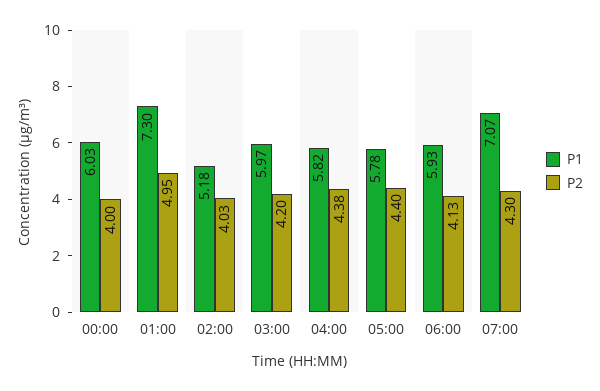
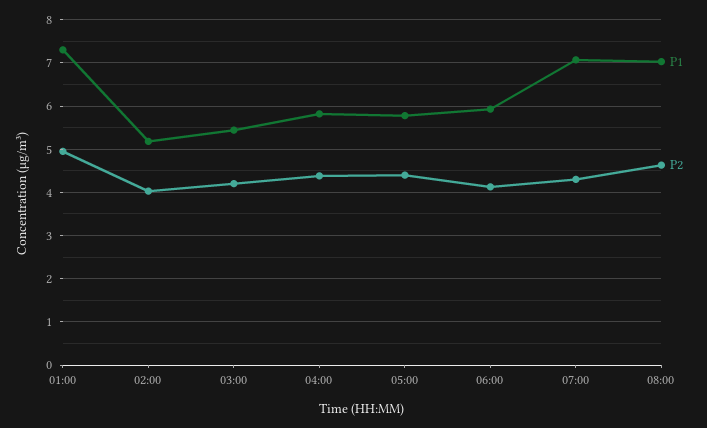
P1, 00:00: 6.03 -> none
P2, 00:00: 4 -> none
P1, 03:00: 5.97 -> 5.4
P1, 08:00: none -> 7
P2, 08:00: none -> 4.6

